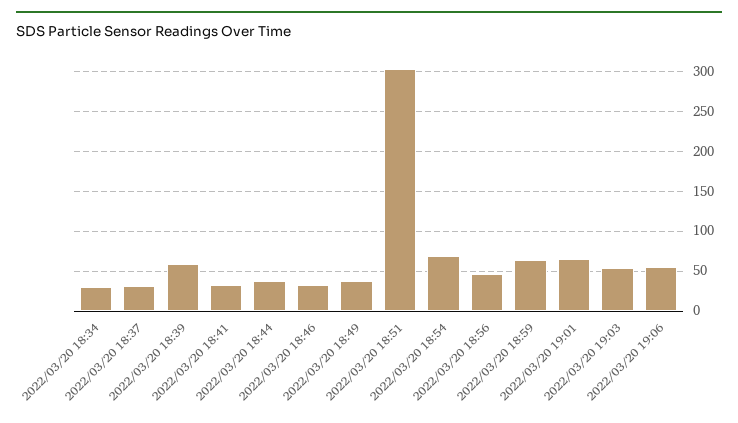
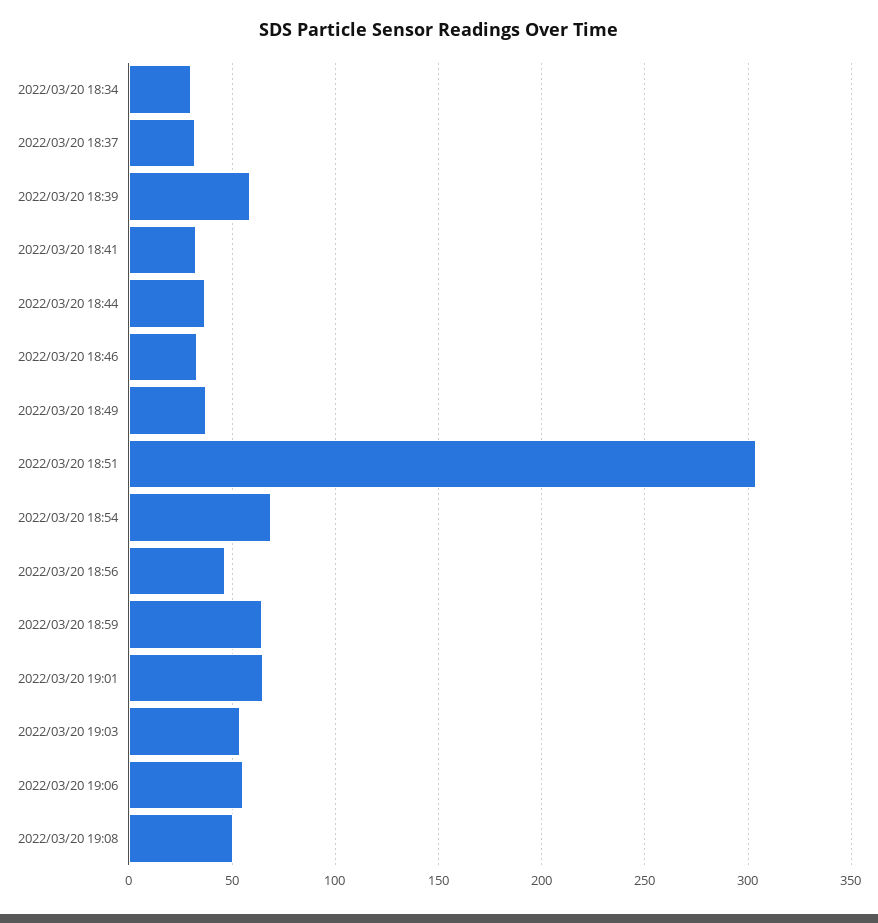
2022/03/20 19:08: none -> 50

